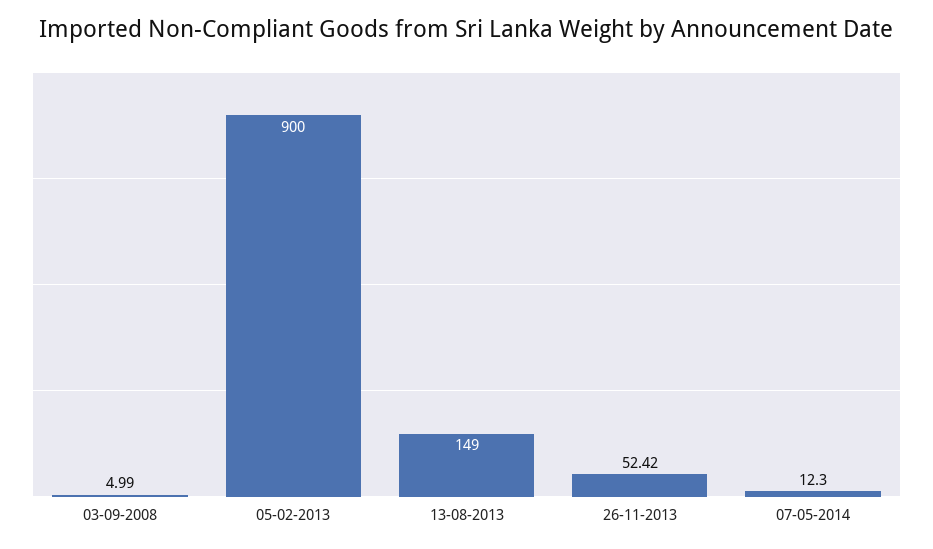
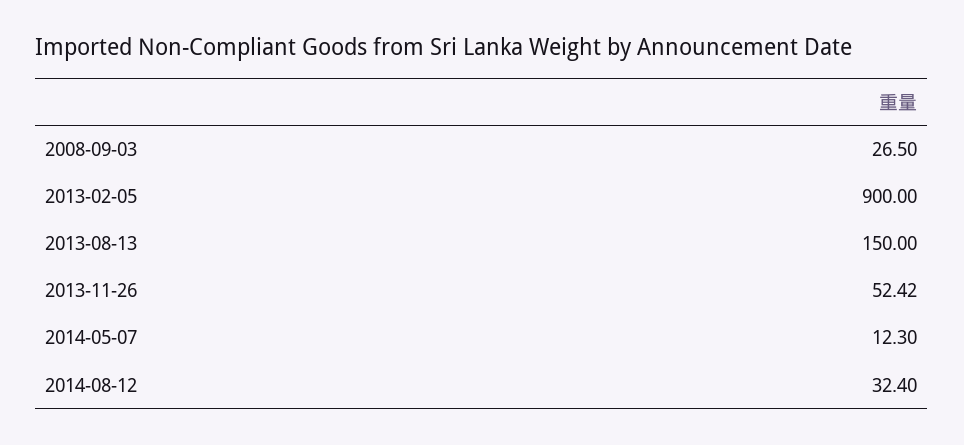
03-09-2008: 4.99 -> 26.5
13-08-2013: 149 -> 150
2014-08-12: none -> 32.4

